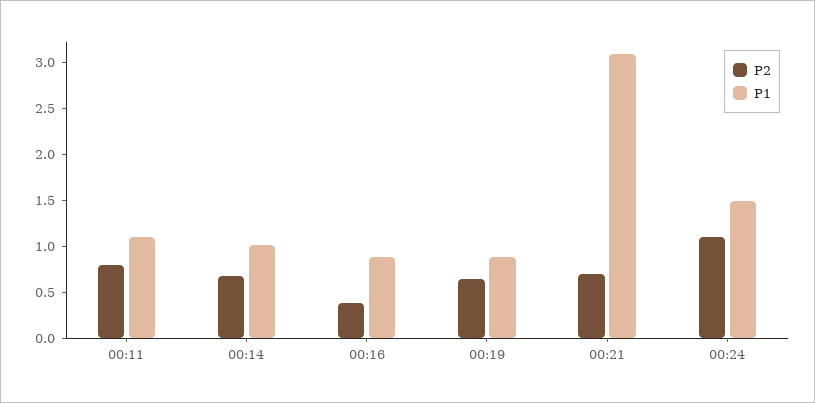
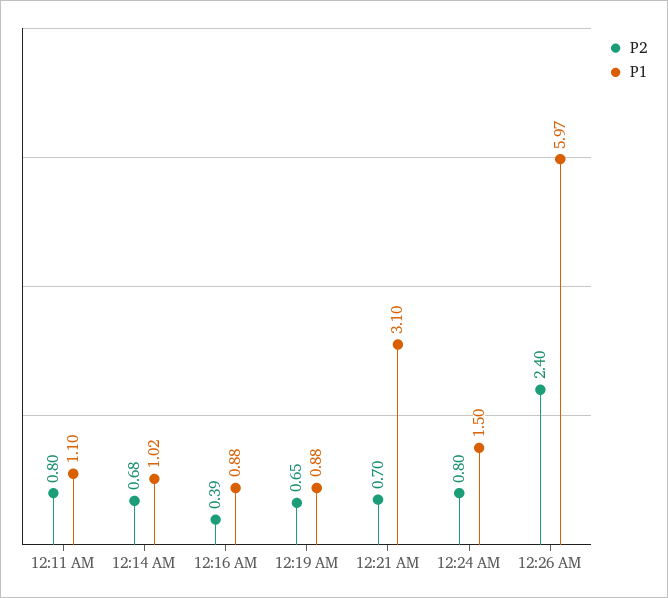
P2, 00:24: 1.1 -> 0.8
P2, 12:26 AM: none -> 2.4
P1, 12:26 AM: none -> 5.97

